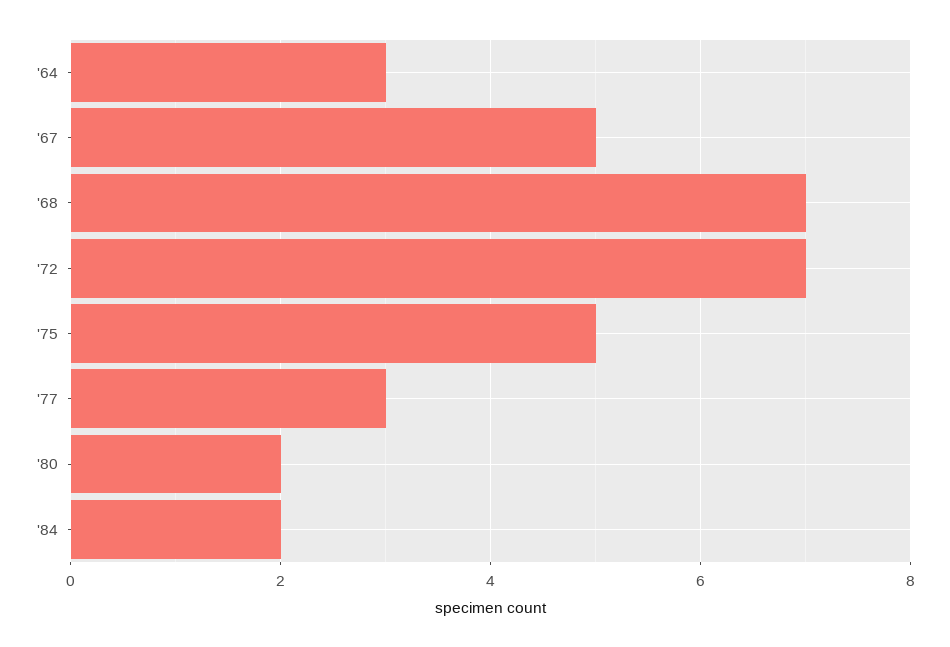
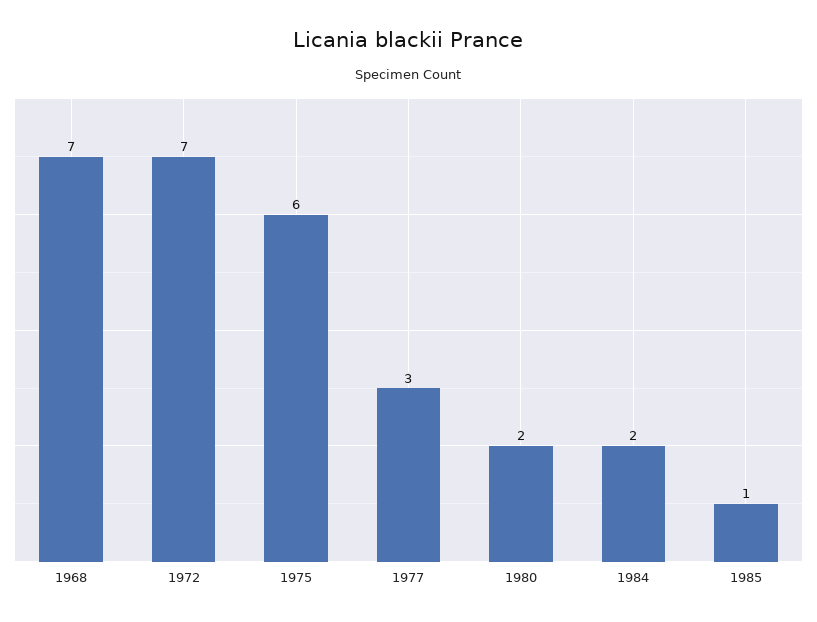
'64: 3 -> none
'67: 5 -> none
'75: 5 -> 6
1985: none -> 1

